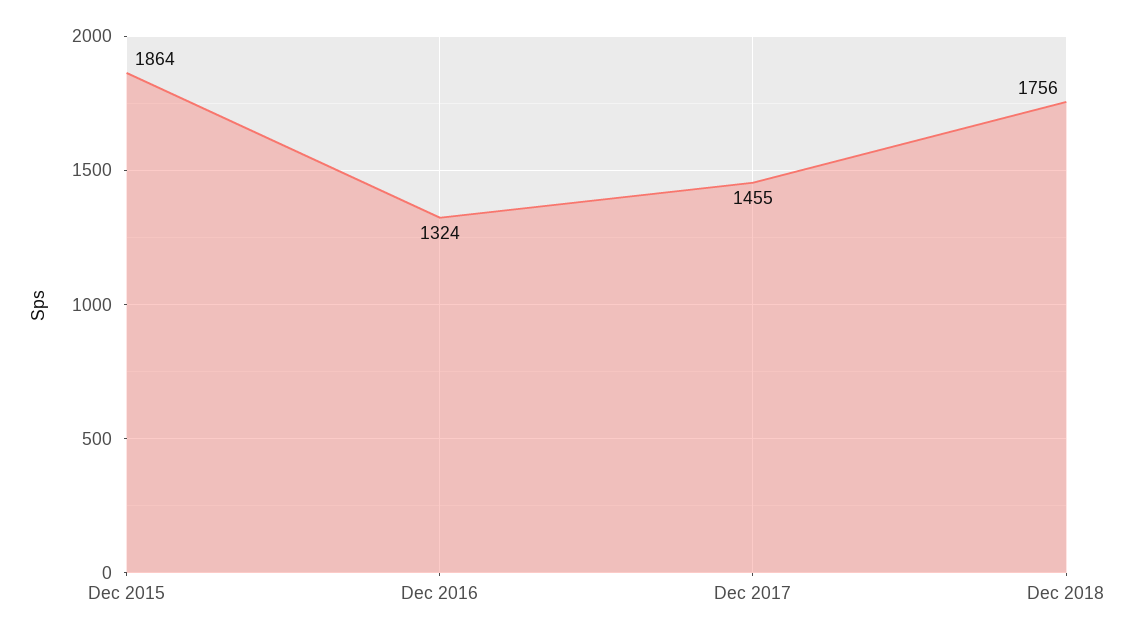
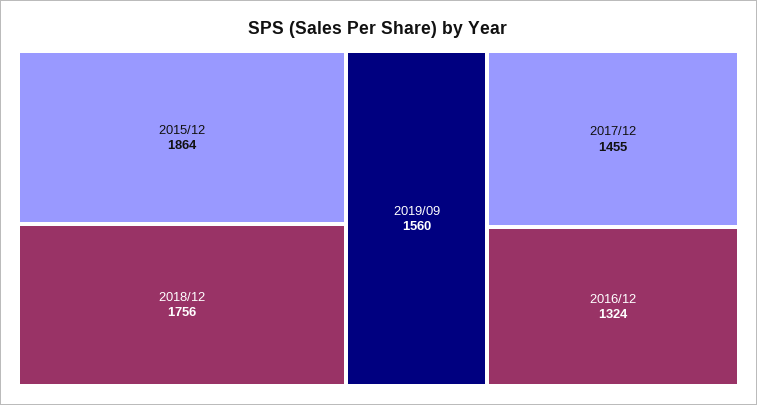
2019/09: none -> 1560

